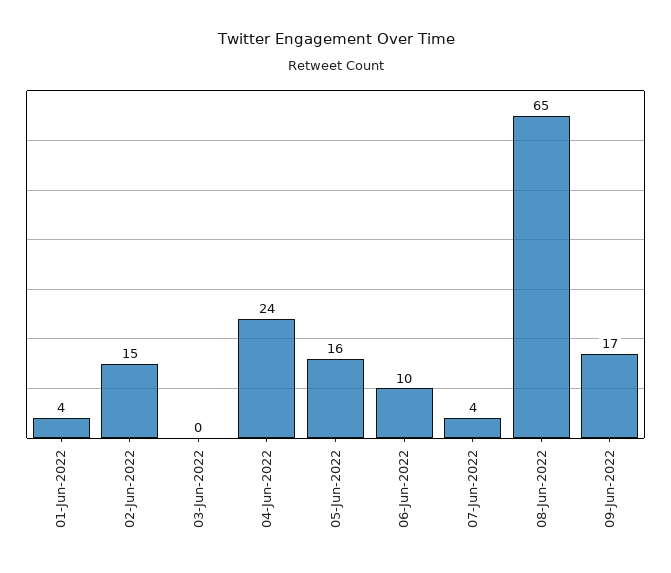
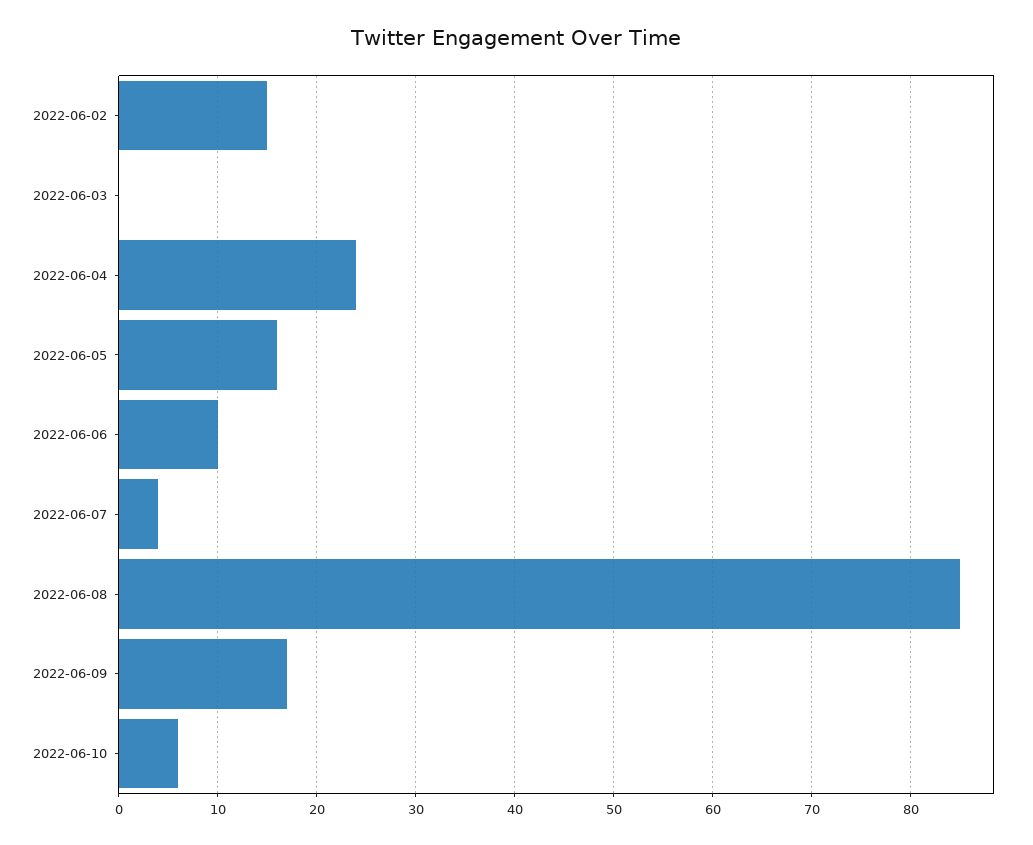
01-Jun-2022: 4 -> none
08-Jun-2022: 65 -> 85
2022-06-10: none -> 6

